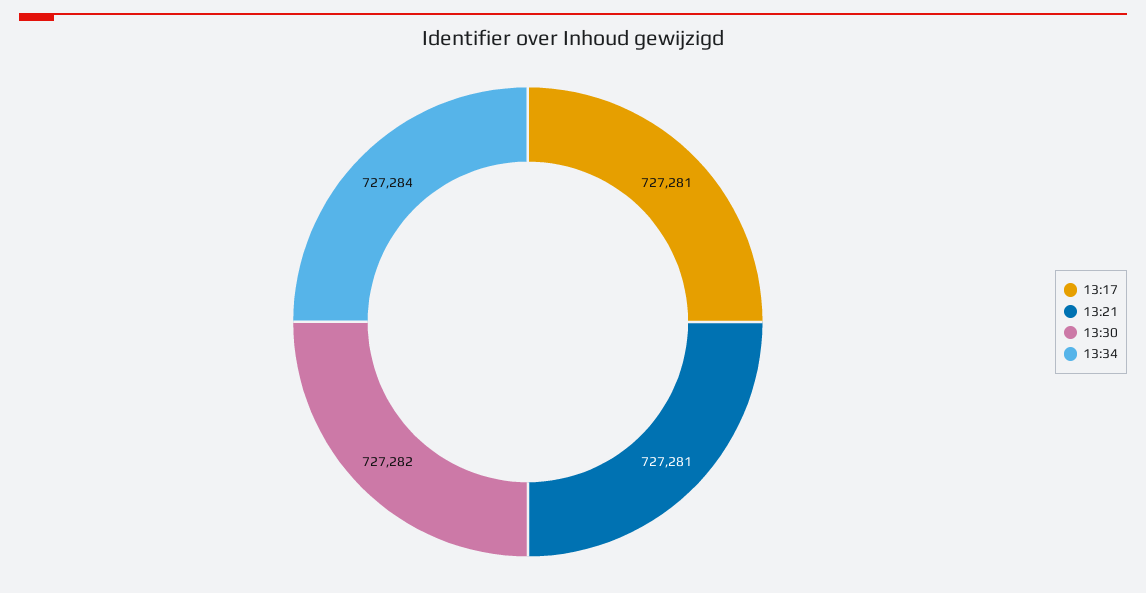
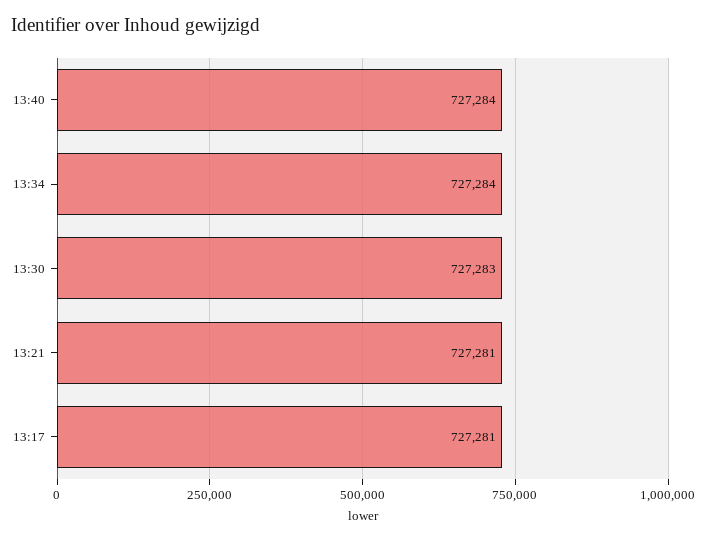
13:30: 727282 -> 727283
13:40: none -> 727284

